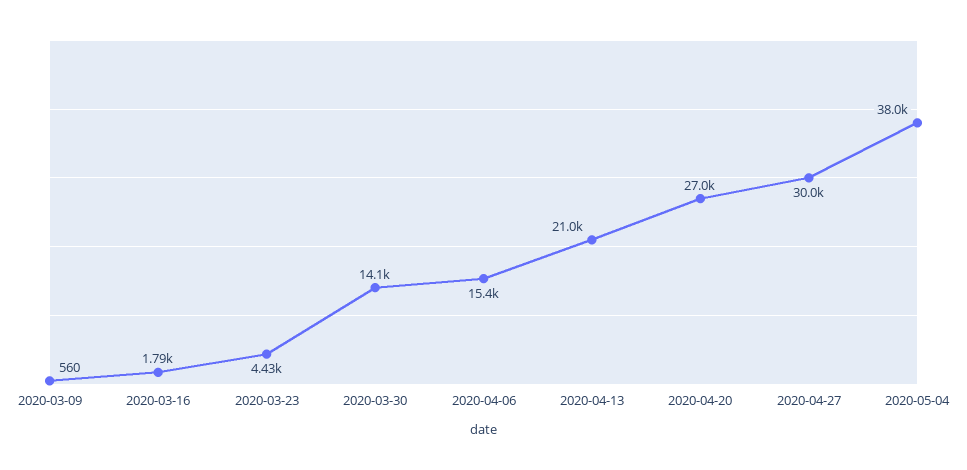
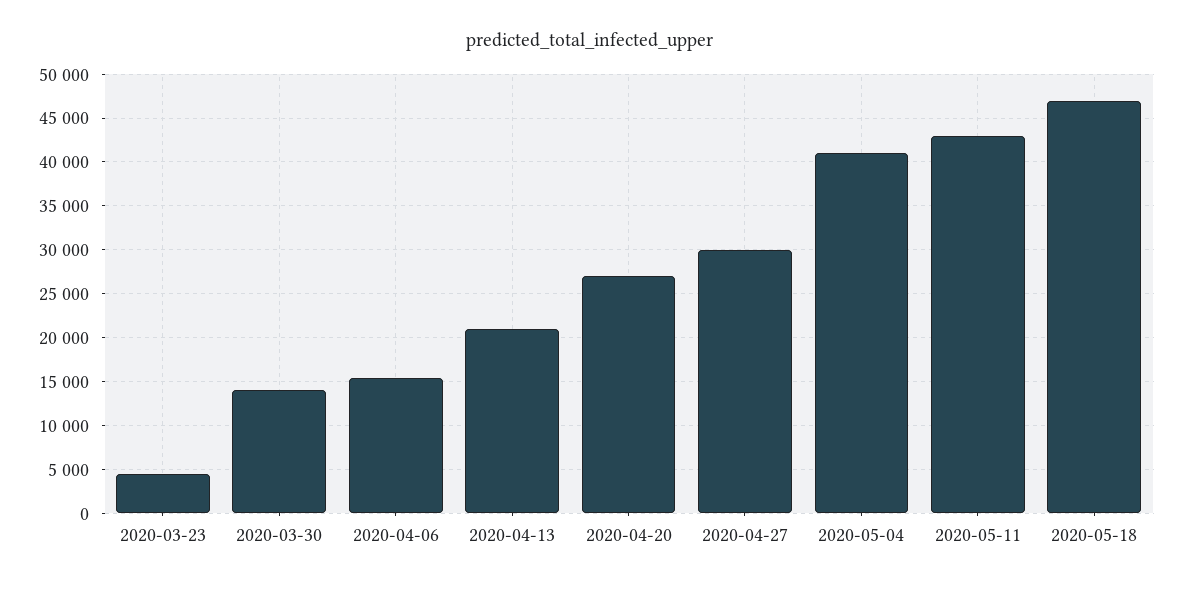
2020-03-09: 560 -> none
2020-03-16: 1790 -> none
2020-05-04: 38000 -> 41000
2020-05-11: none -> 43000
2020-05-18: none -> 47000

